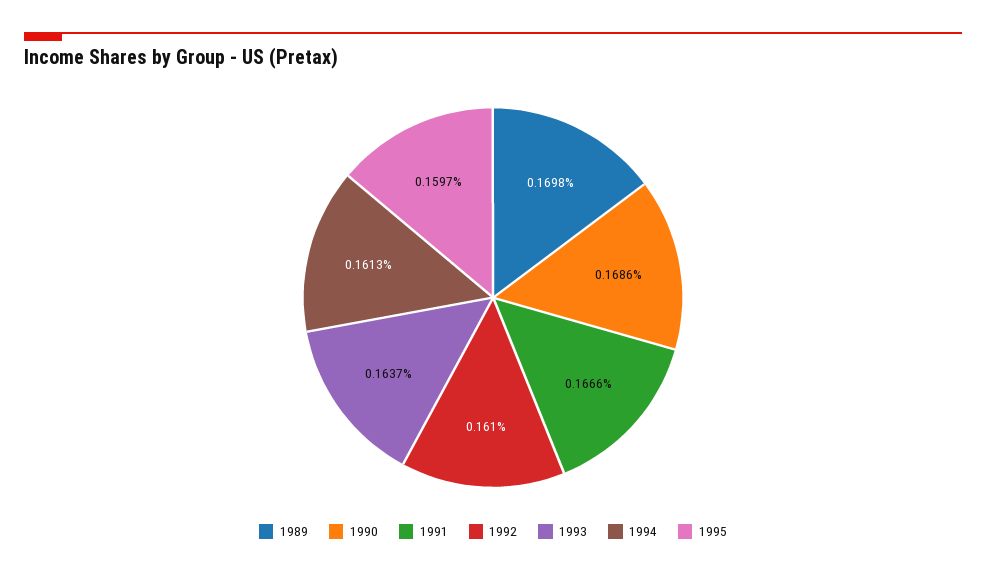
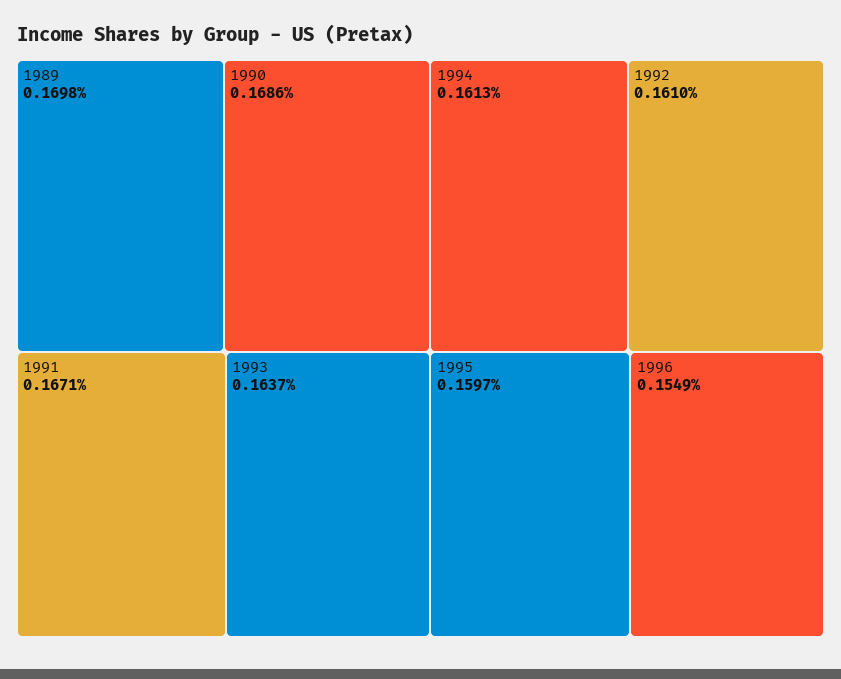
1991: 0.1666 -> 0.1671
1996: none -> 0.1549

